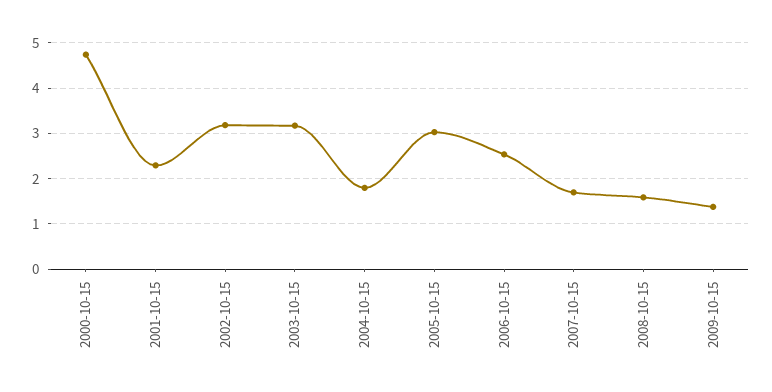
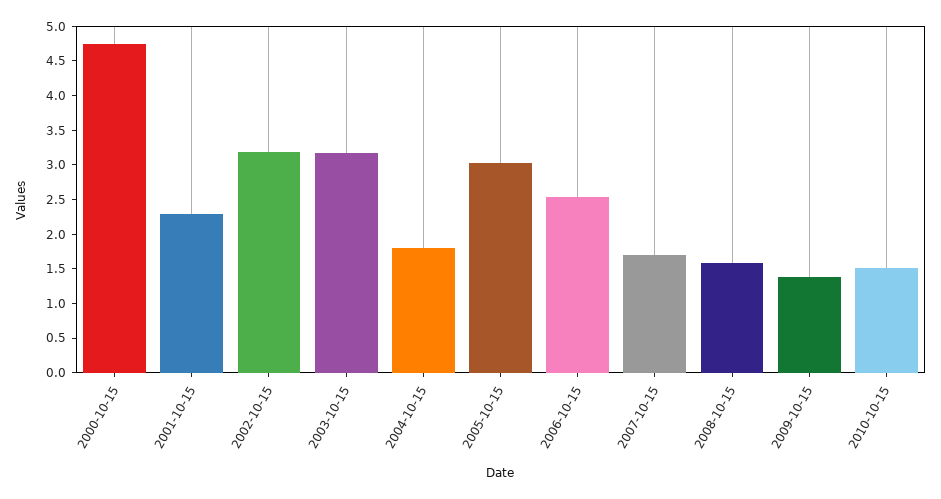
2010-10-15: none -> 1.5

